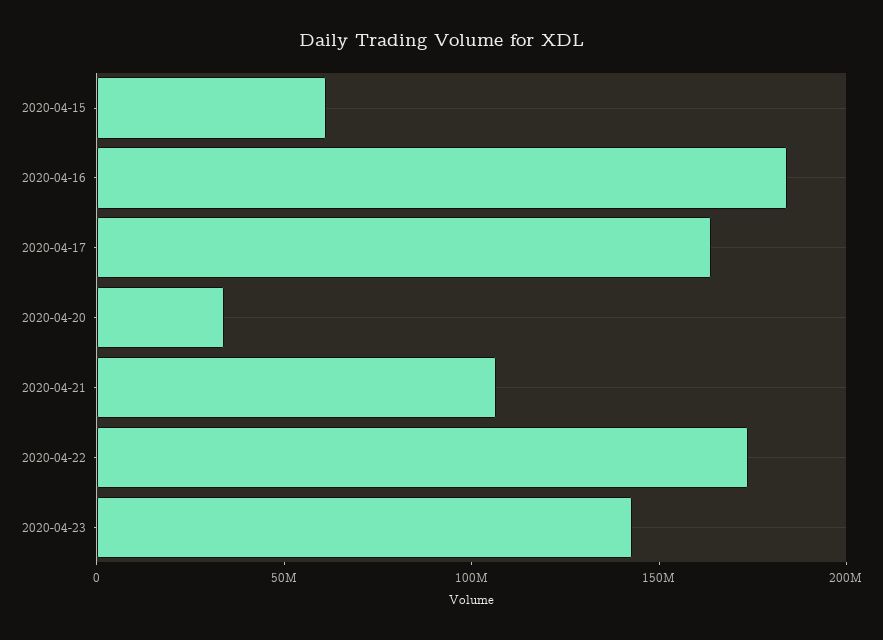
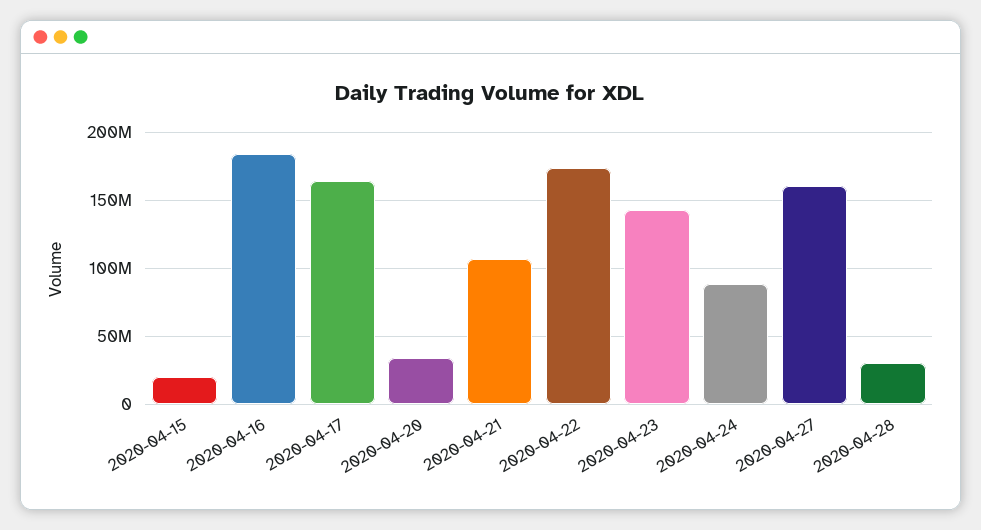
2020-04-15: 60000000 -> 20000000
2020-04-24: none -> 90000000
2020-04-27: none -> 160000000
2020-04-28: none -> 30000000

